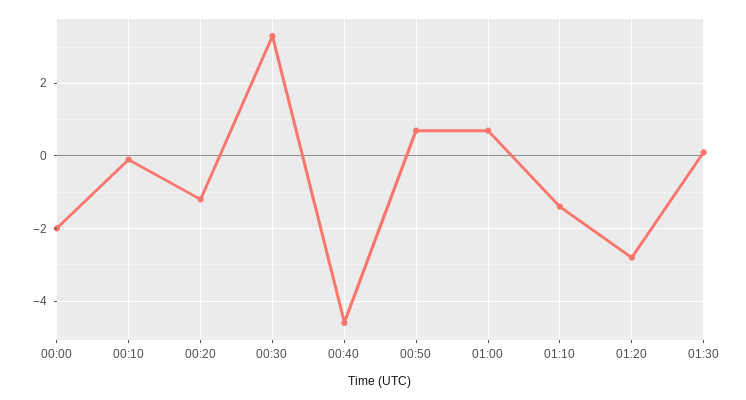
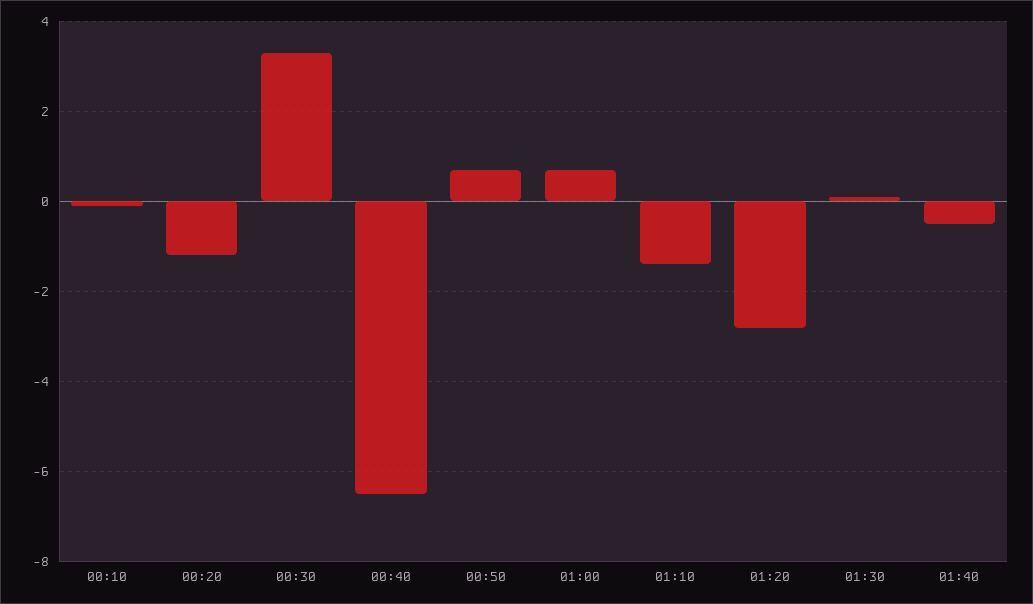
00:00: -2 -> none
00:40: -4.5 -> -6.5
01:40: none -> -0.5

